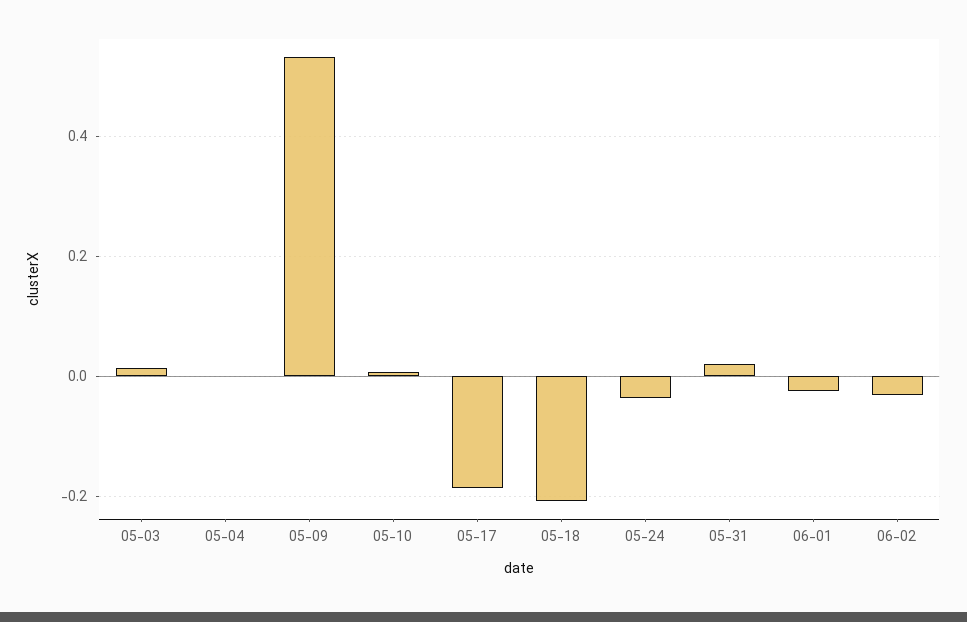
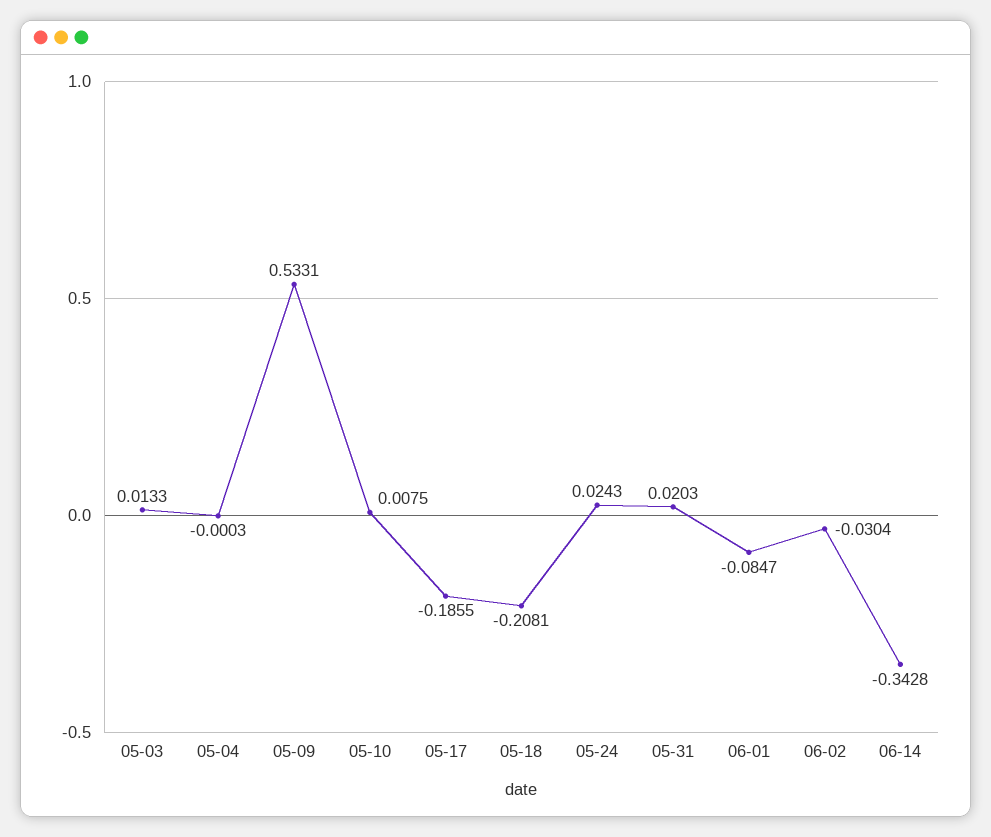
05-24: -0.04 -> 0.0243
06-01: -0.02 -> -0.0847
06-14: none -> -0.3428

